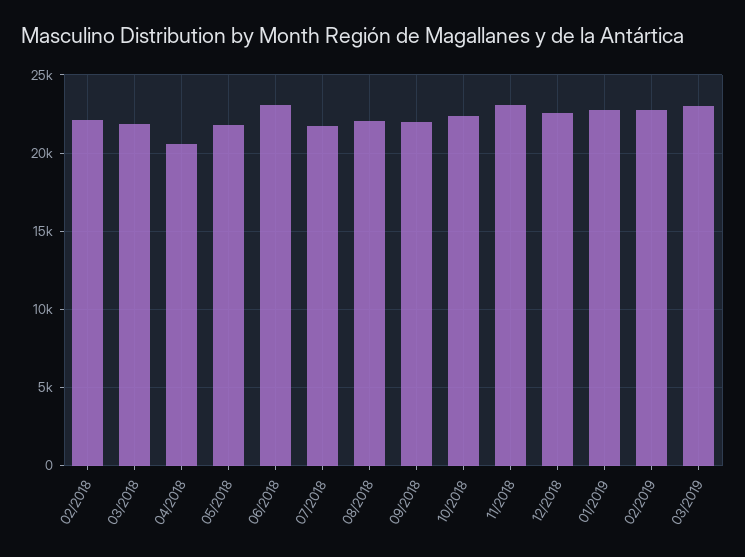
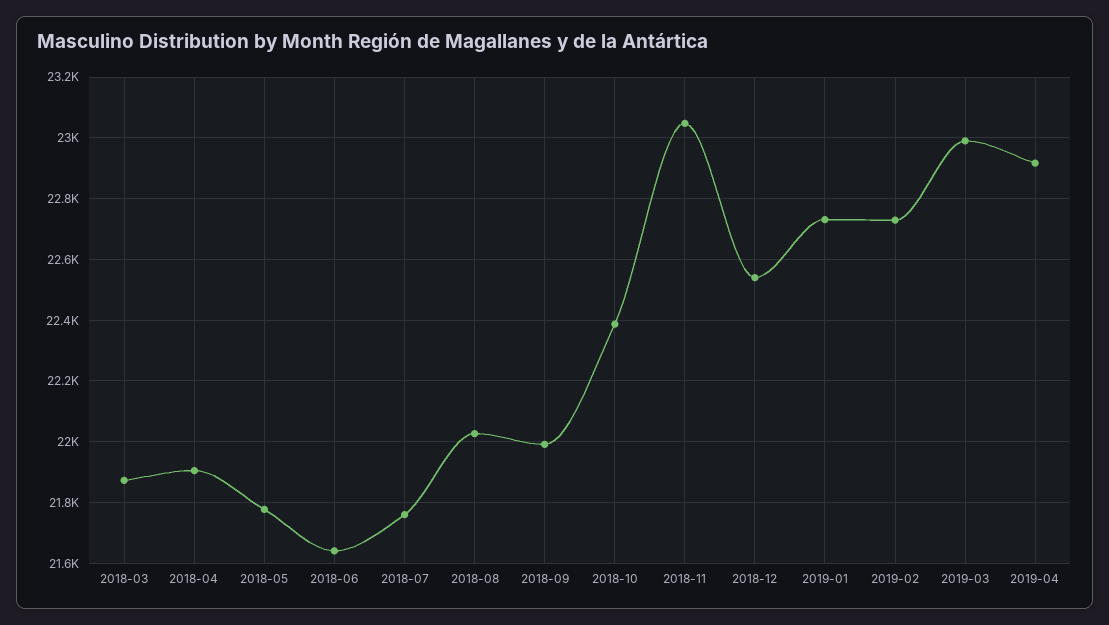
02/2018: 22000 -> none
04/2018: 20500 -> 21900
06/2018: 23000 -> 21640
2019-04: none -> 22920

